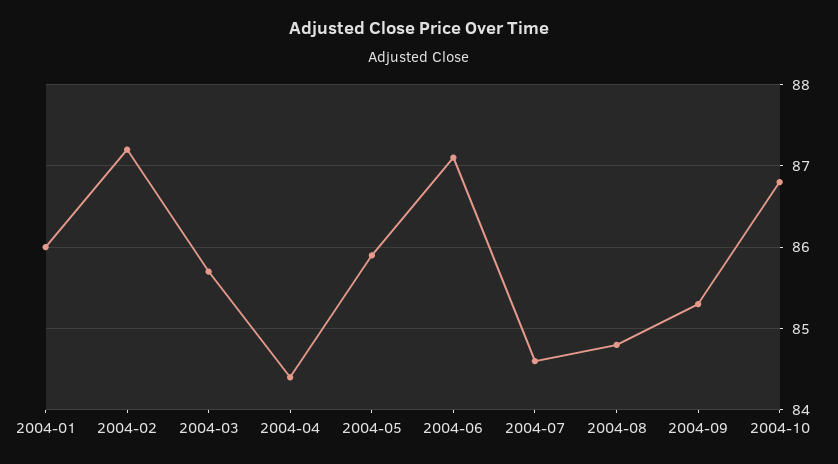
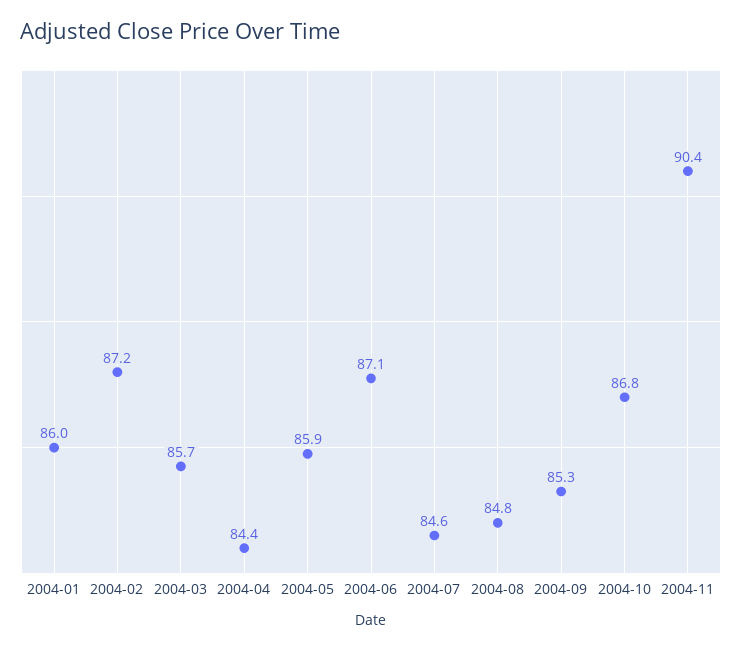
2004-11: none -> 90.4

